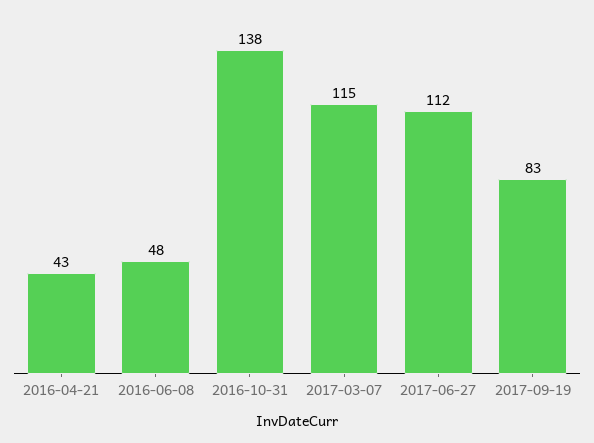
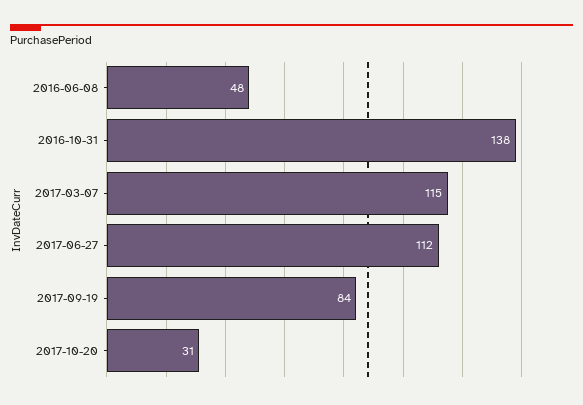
2016-04-21: 43 -> none
2017-09-19: 83 -> 84
2017-10-20: none -> 31

